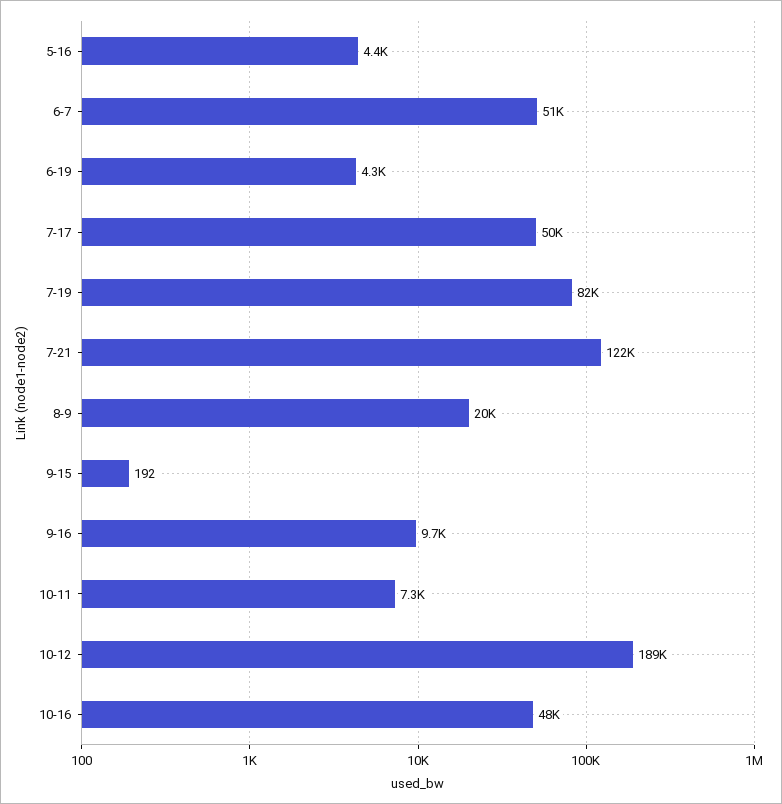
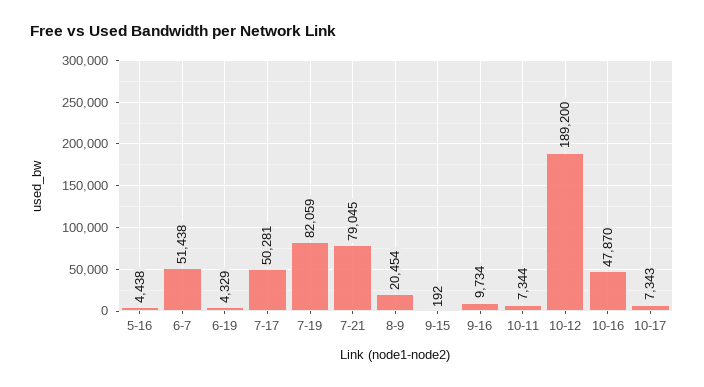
7-21: 122000 -> 79045
10-17: none -> 7343

